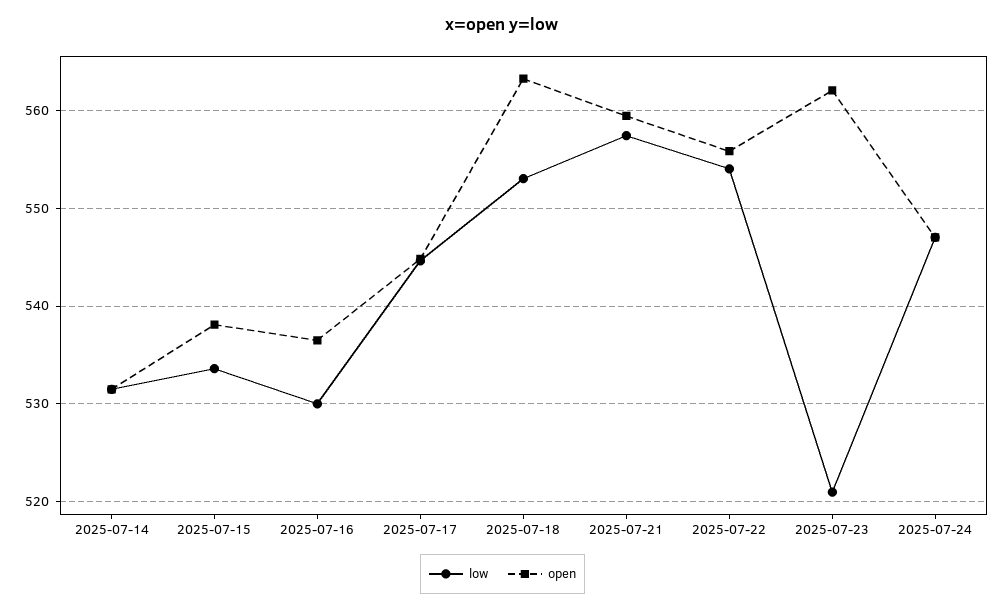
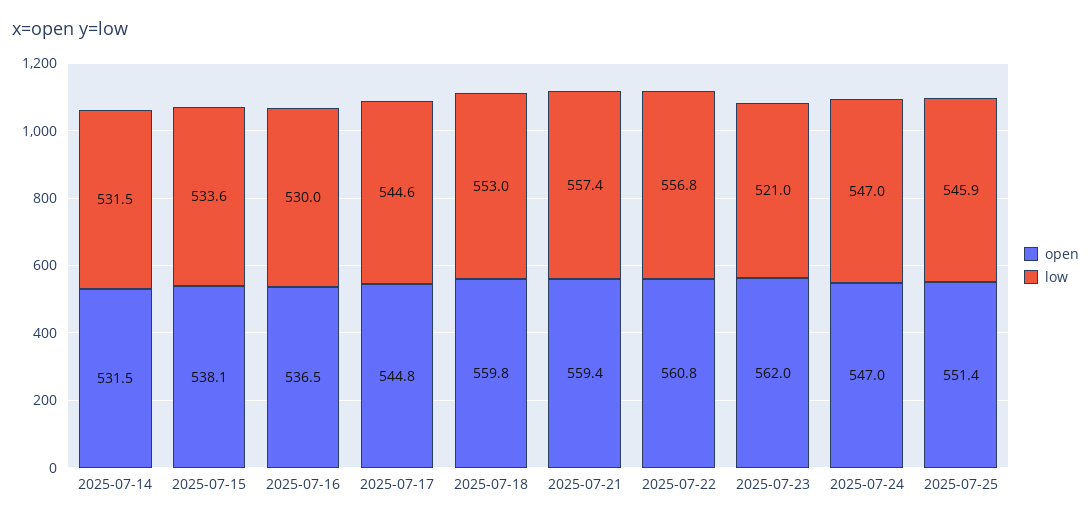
open, 2025-07-18: 563 -> 559.8
low, 2025-07-22: 554 -> 556.8
open, 2025-07-22: 556 -> 560.8
open, 2025-07-25: none -> 551.4
low, 2025-07-25: none -> 545.9

